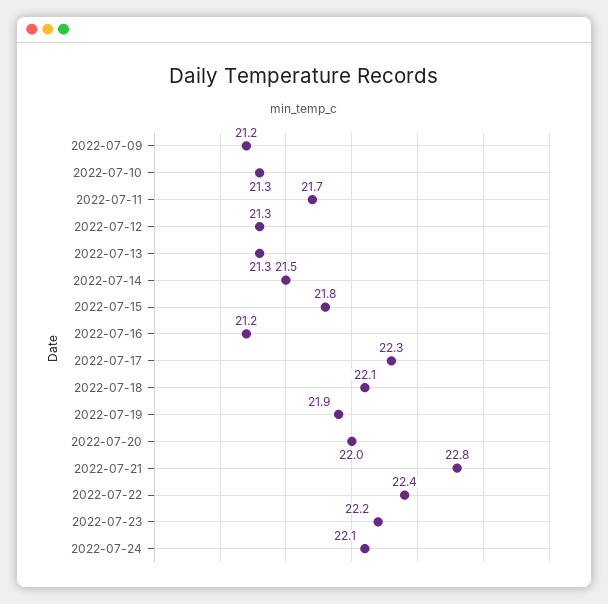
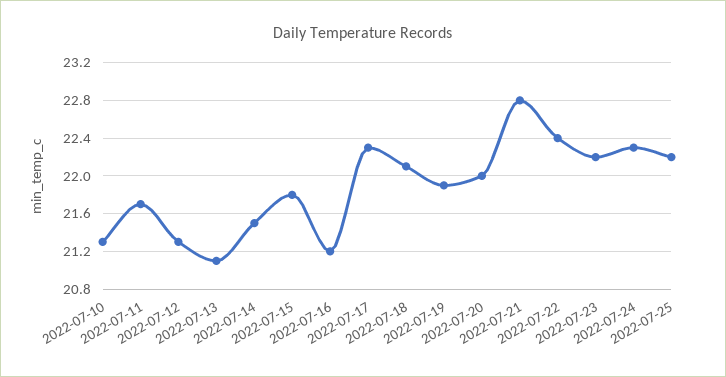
2022-07-09: 21.2 -> none
2022-07-13: 21.3 -> 21.1
2022-07-24: 22.1 -> 22.3
2022-07-25: none -> 22.2

